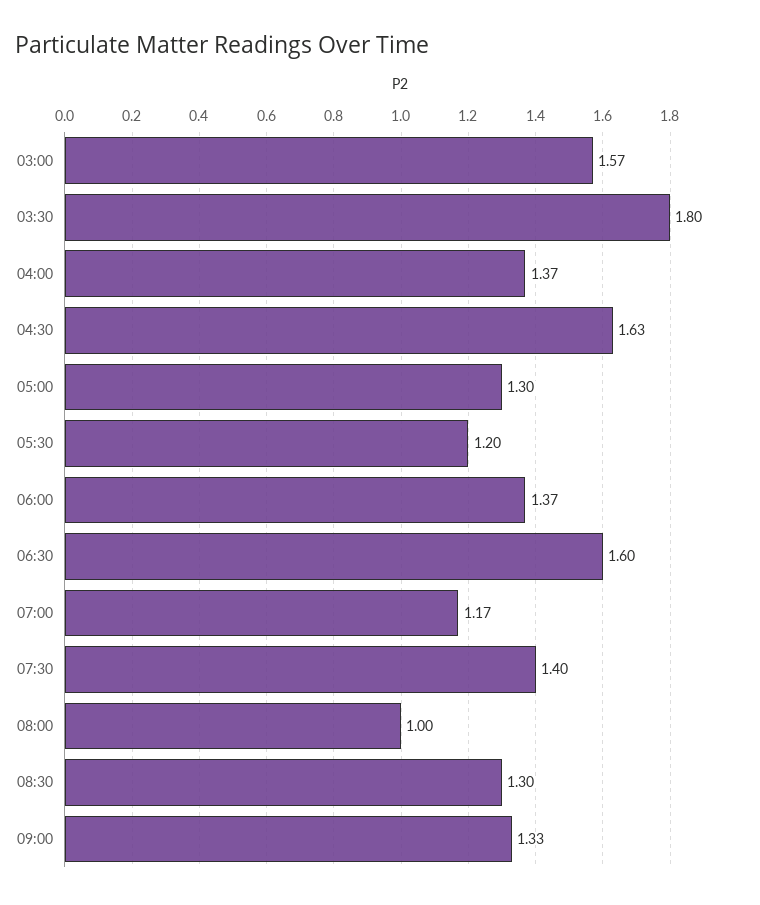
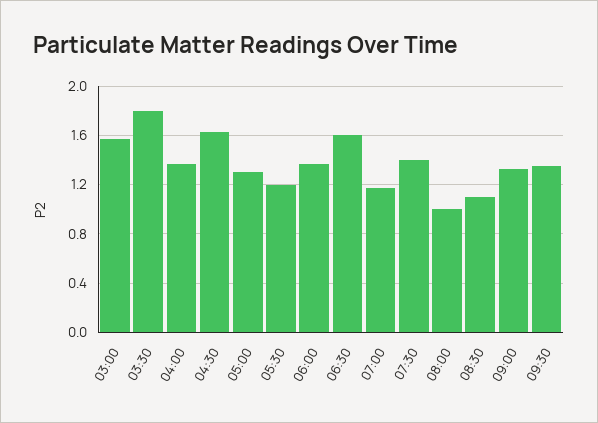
08:30: 1.3 -> 1.1
09:30: none -> 1.35

